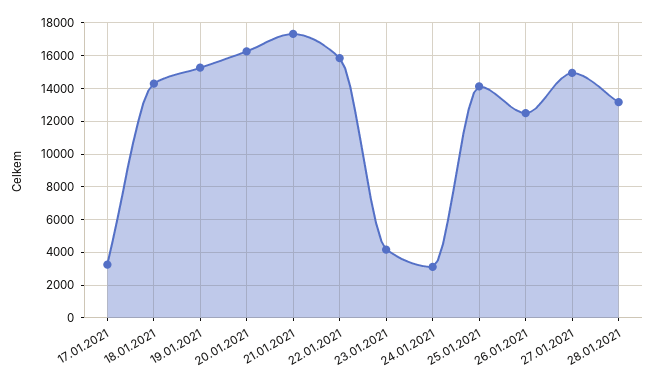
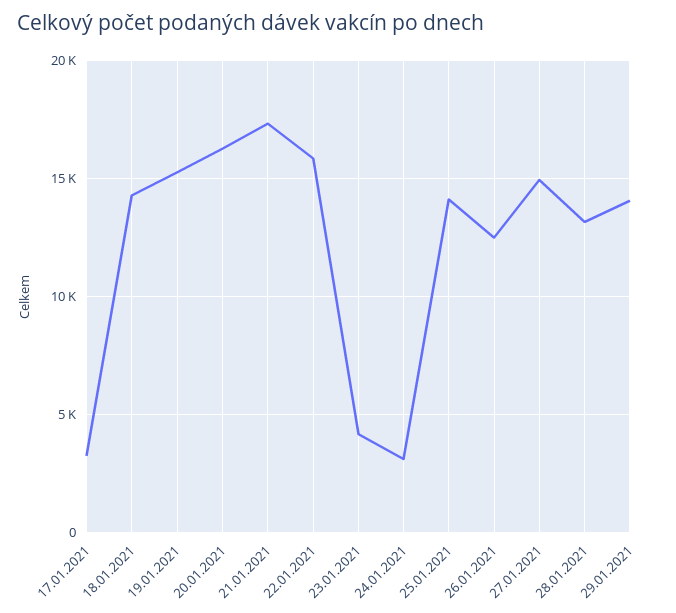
29.01.2021: none -> 14000

